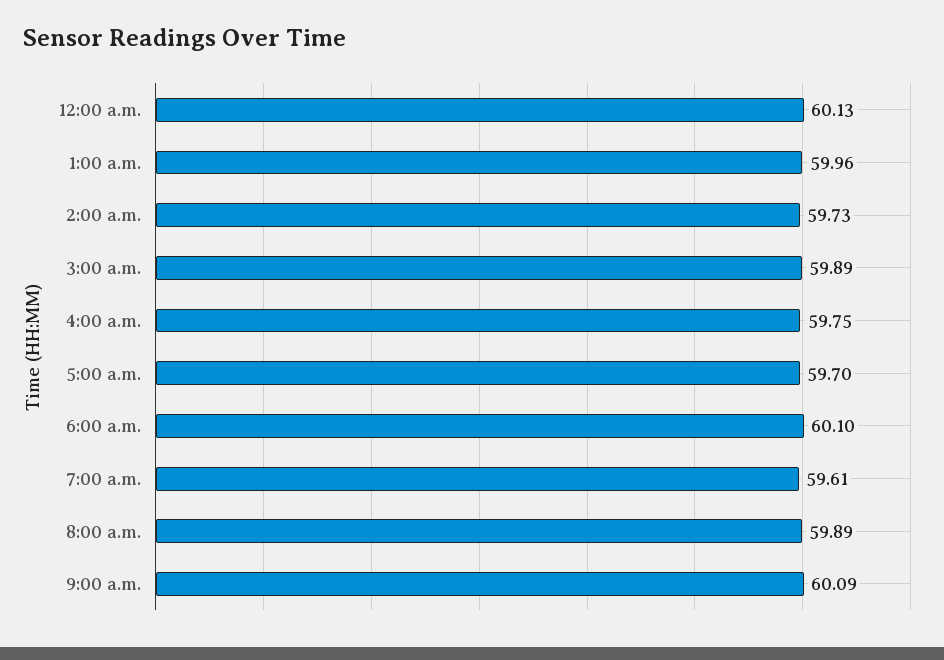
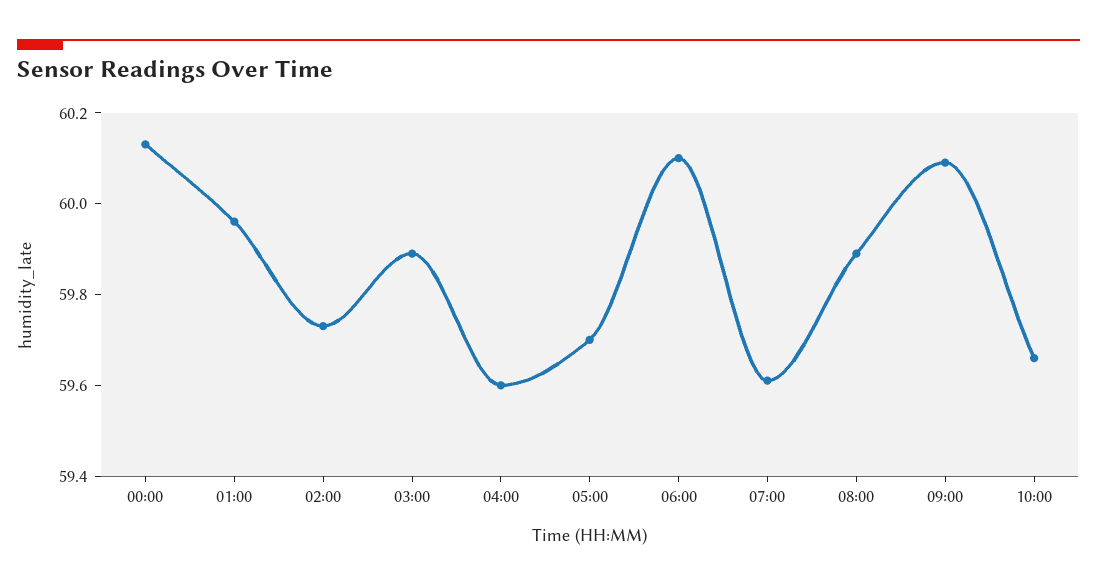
4:00 a.m.: 59.75 -> 59.6
10:00: none -> 59.65

